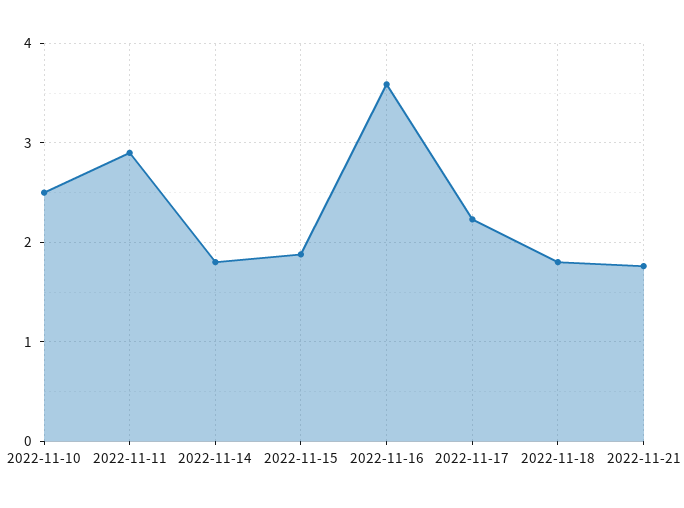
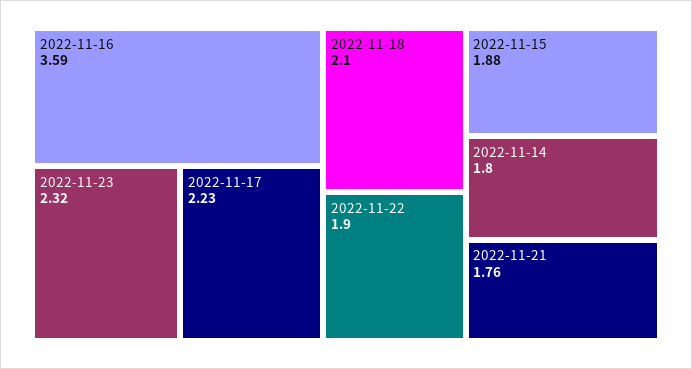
2022-11-10: 2.5 -> none
2022-11-11: 2.9 -> none
2022-11-18: 1.8 -> 2.1
2022-11-23: none -> 2.32
2022-11-22: none -> 1.9

